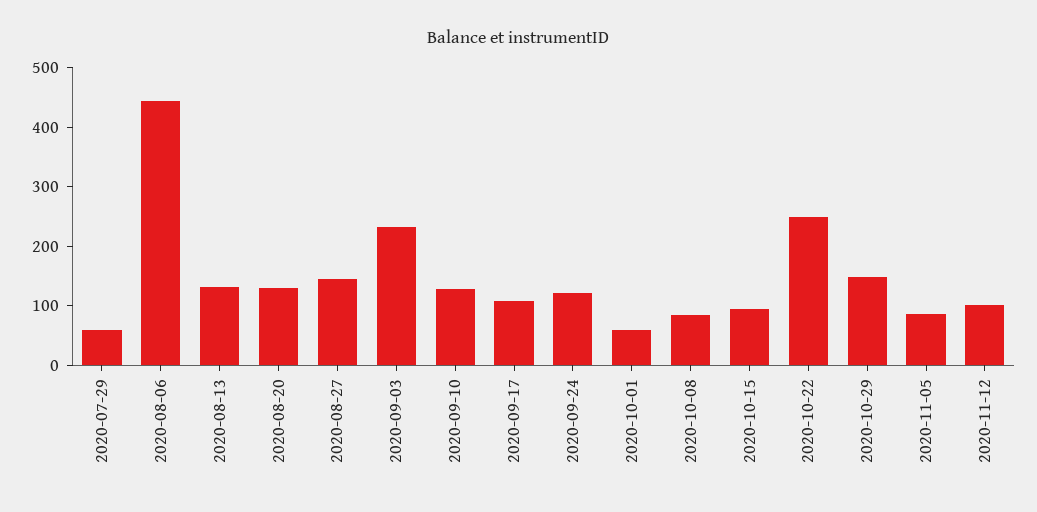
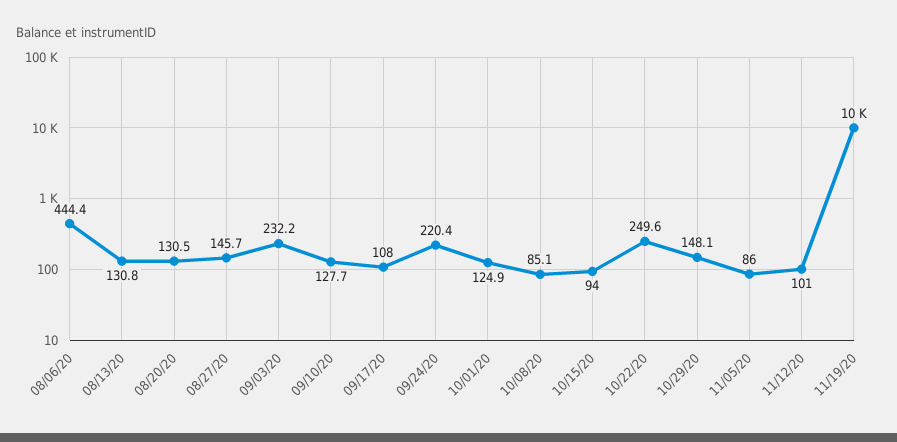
2020-07-29: 60 -> none
2020-09-24: 120 -> 220.4
2020-10-01: 60 -> 124.9
11/19/20: none -> 10000

